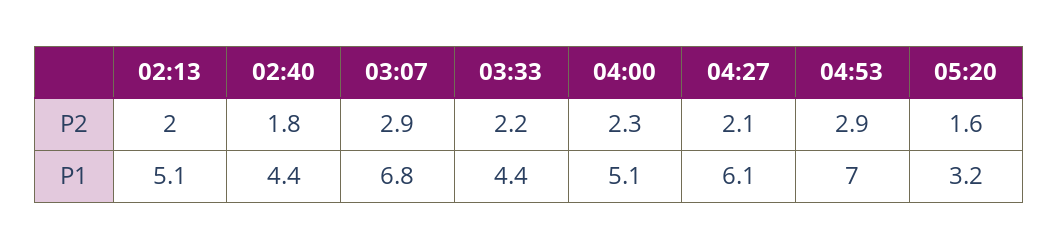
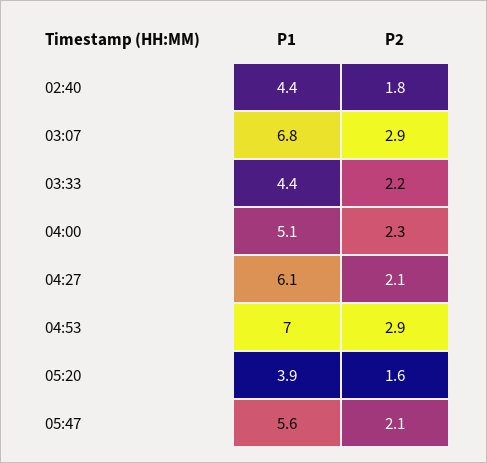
02:13, P2: 2 -> none
02:13, P1: 5.1 -> none
05:20, P1: 3.2 -> 3.9
05:47, P1: none -> 5.6
05:47, P2: none -> 2.1

